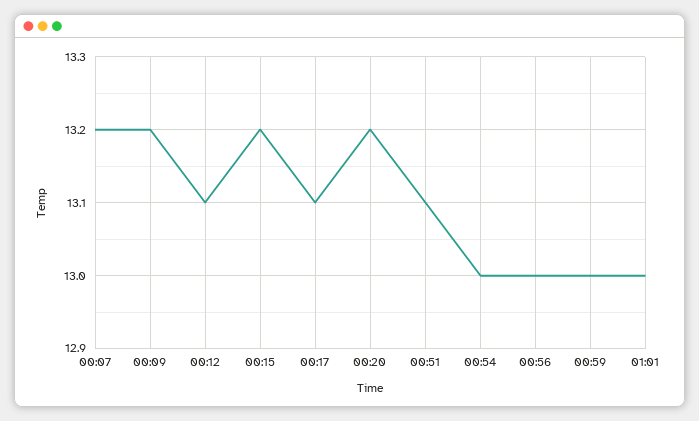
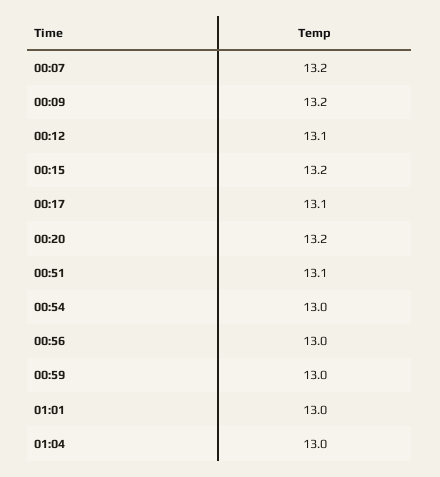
01:04: none -> 13

